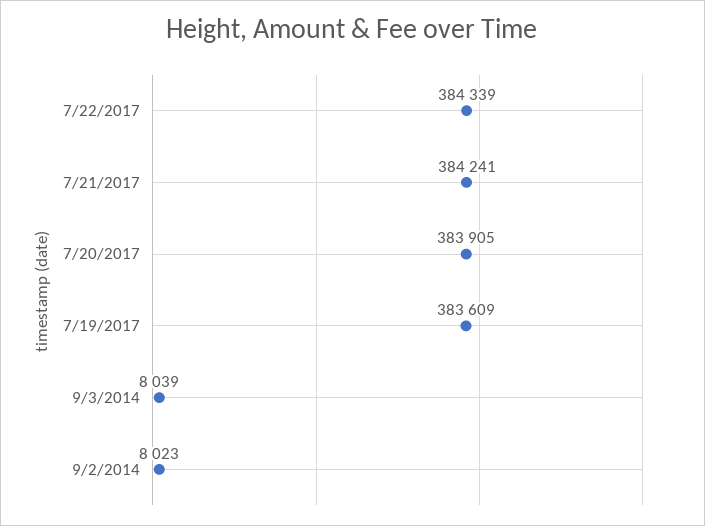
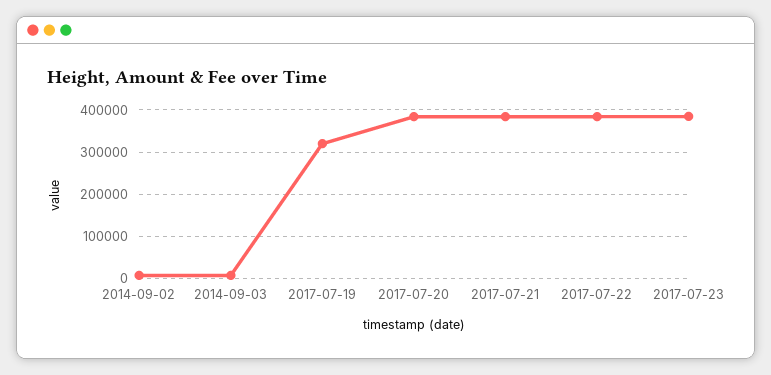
7/19/2017: 383609 -> 320000
2017-07-23: none -> 380000

